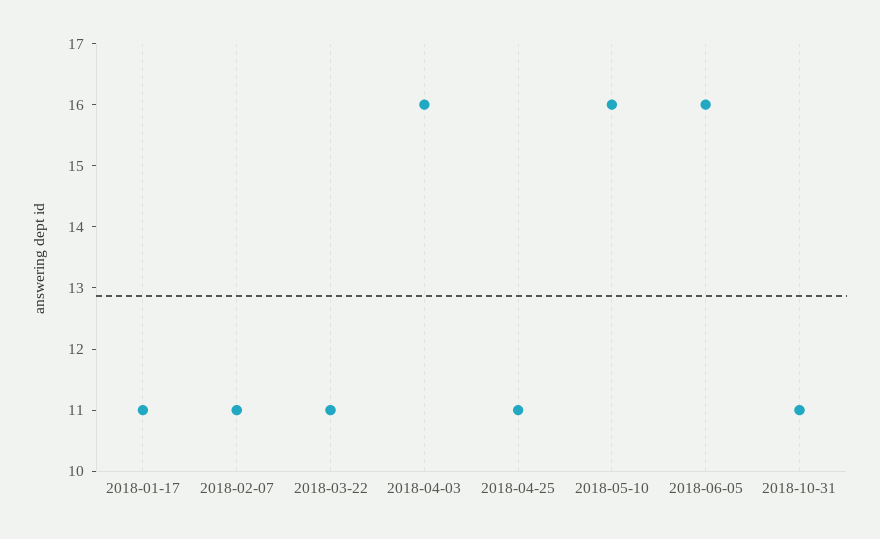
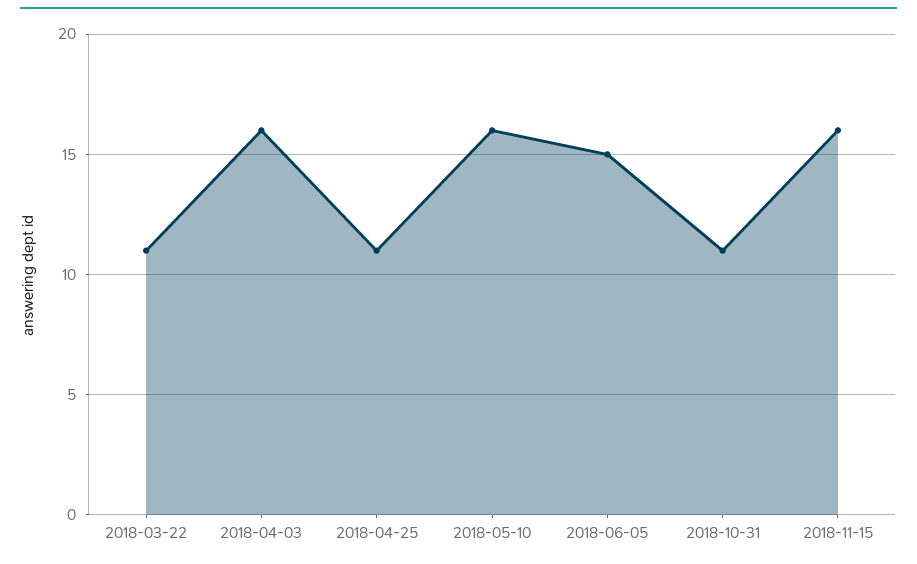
2018-01-17: 11 -> none
2018-02-07: 11 -> none
2018-06-05: 16 -> 15
2018-11-15: none -> 16

